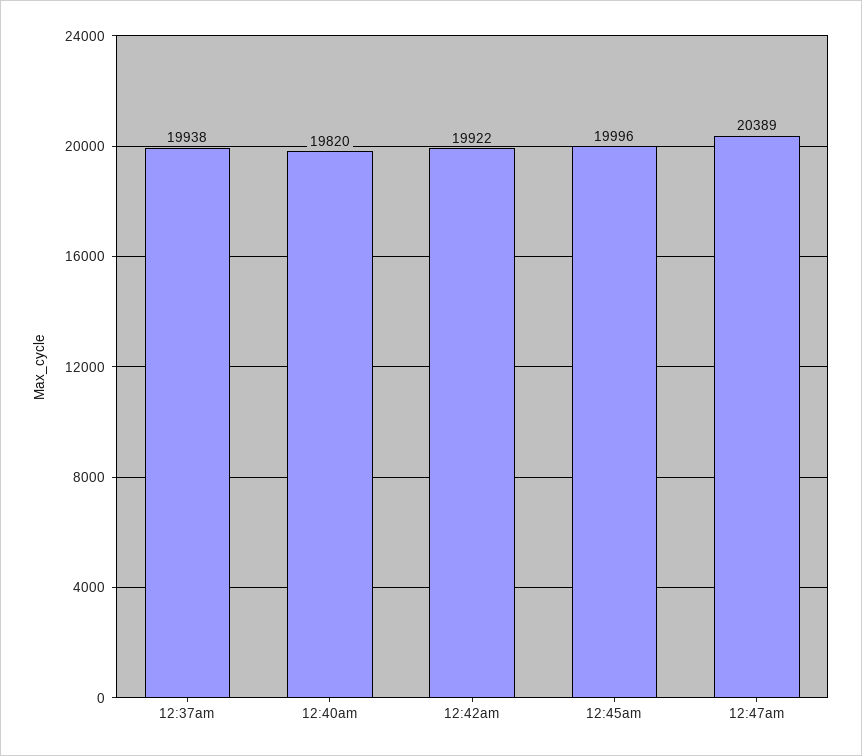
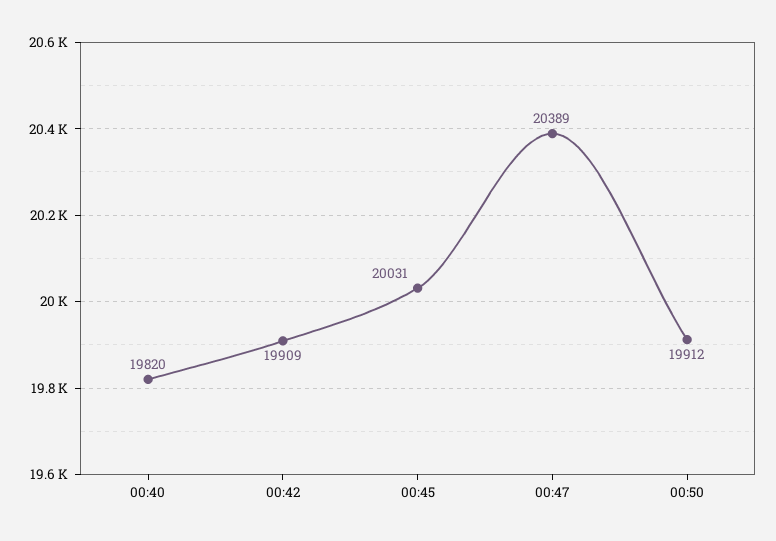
12:37am: 19938 -> none
12:42am: 19922 -> 19909
12:45am: 19996 -> 20031
00:50: none -> 19912

